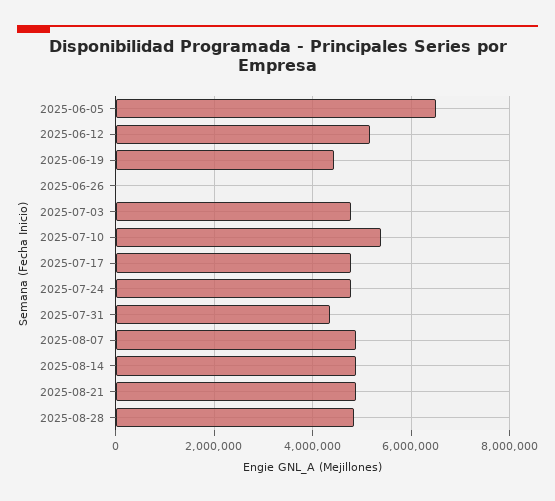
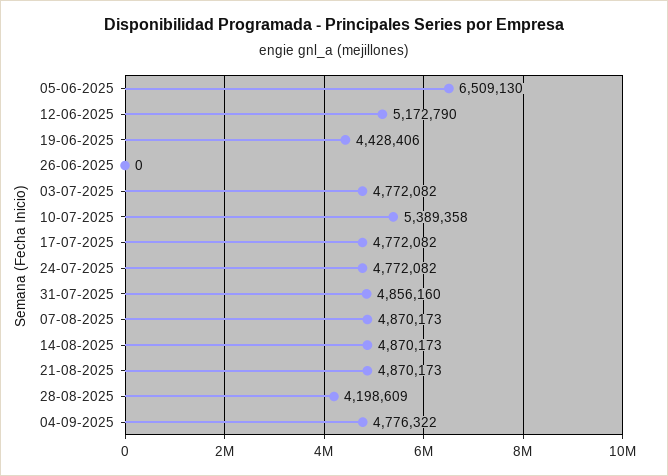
2025-07-31: 4400000 -> 4856160
2025-08-28: 4800000 -> 4198609
04-09-2025: none -> 4776322

